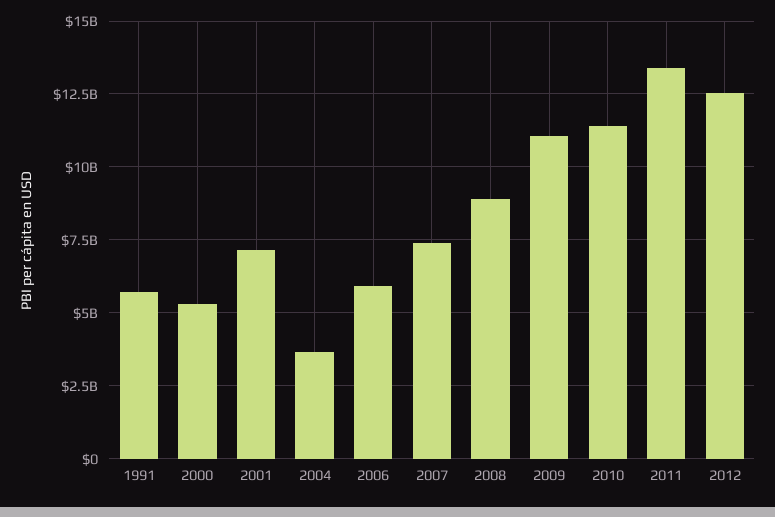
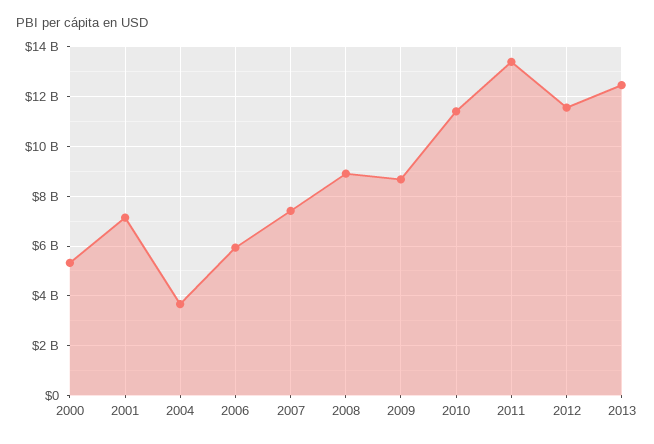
1991: 5750000000 -> none
2009: 11000000000 -> 8750000000
2012: 12500000000 -> 11500000000
2013: none -> 12500000000

